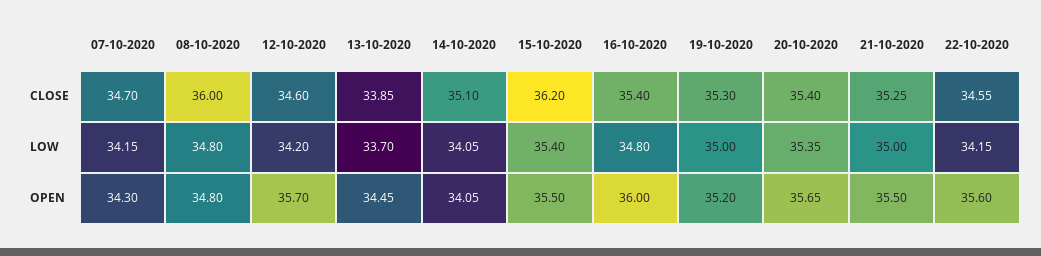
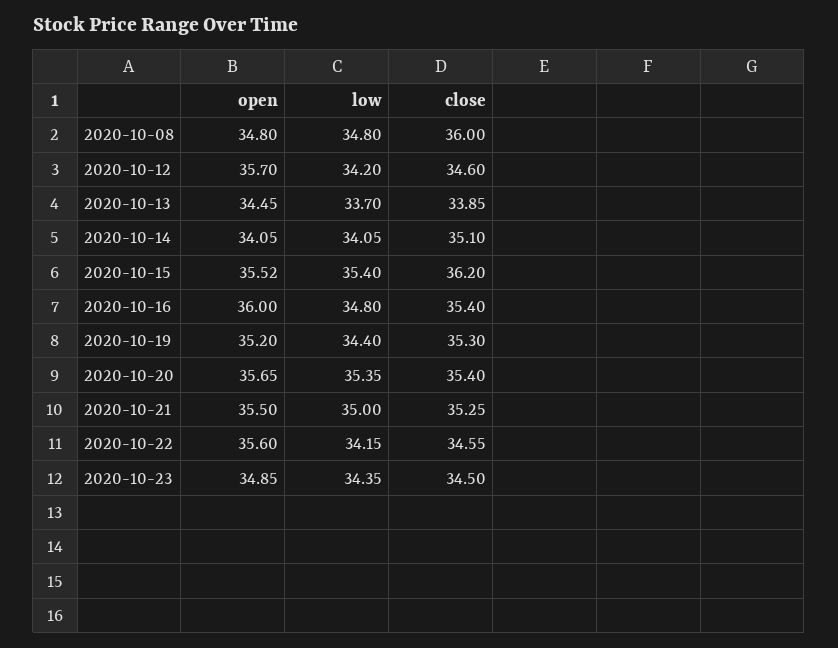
07-10-2020, CLOSE: 34.7 -> none
07-10-2020, LOW: 34.15 -> none
19-10-2020, LOW: 35 -> 34.4
07-10-2020, OPEN: 34.3 -> none
15-10-2020, OPEN: 35.5 -> 35.52
2020-10-23, OPEN: none -> 34.85
2020-10-23, LOW: none -> 34.35
2020-10-23, CLOSE: none -> 34.5

